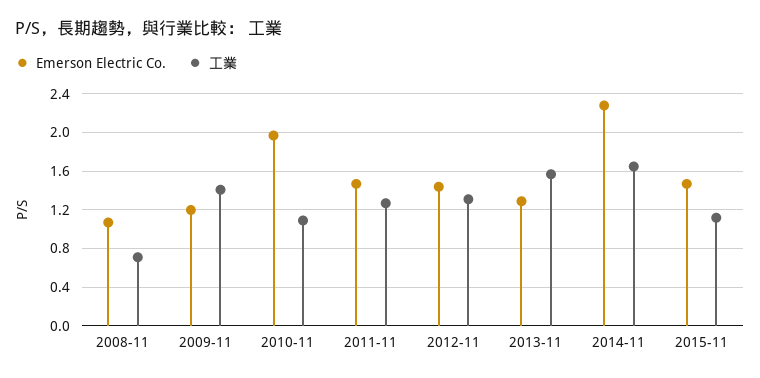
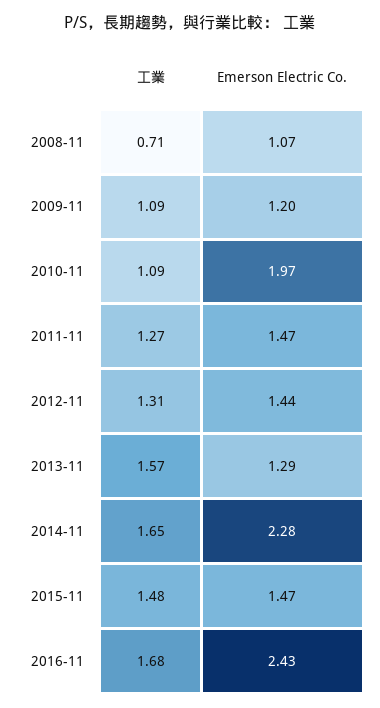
工業, 2009-11: 1.4 -> 1.09
工業, 2015-11: 1.1 -> 1.48
工業, 2016-11: none -> 1.68
Emerson Electric Co., 2016-11: none -> 2.43

